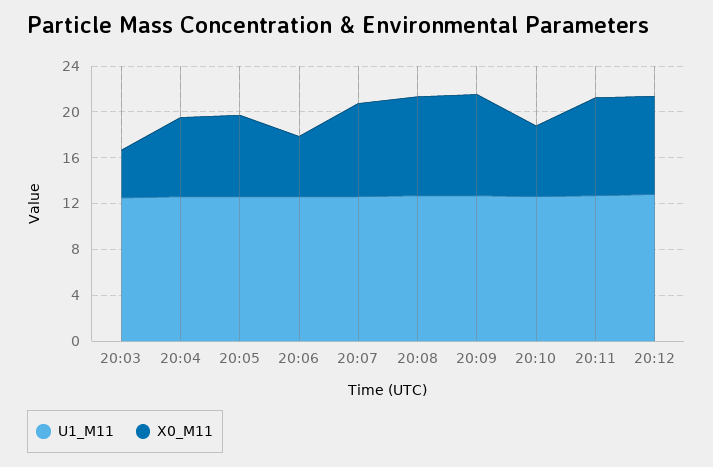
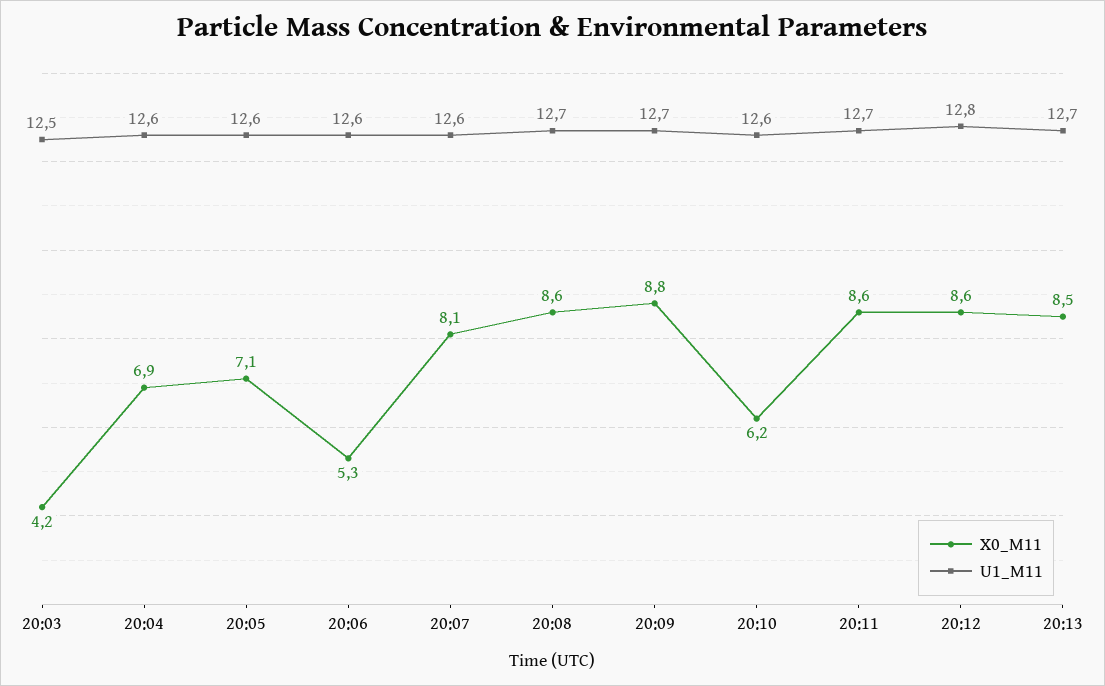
X0_M11, 20:13: none -> 8.5
U1_M11, 20:13: none -> 12.7

